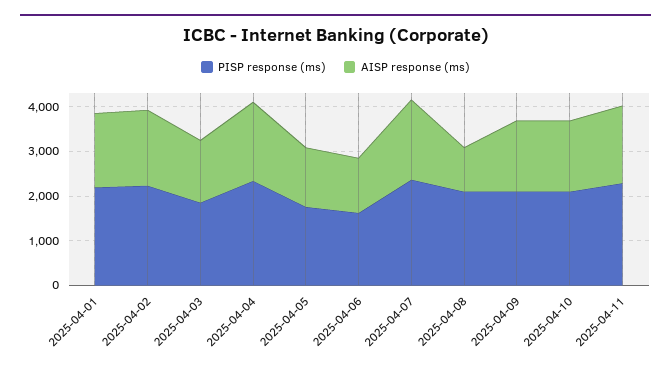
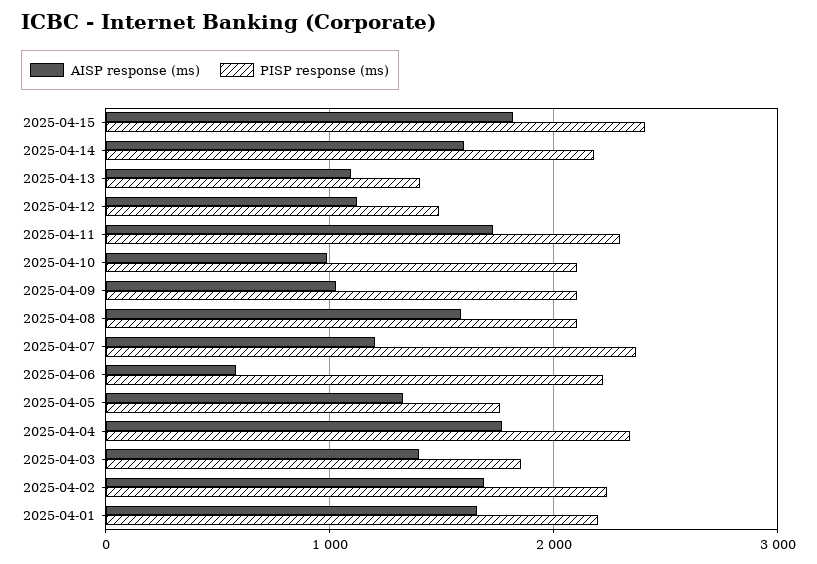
PISP response (ms), 2025-04-06: 1600 -> 2200
AISP response (ms), 2025-04-06: 1200 -> 600
AISP response (ms), 2025-04-07: 1800 -> 1200
AISP response (ms), 2025-04-08: 1000 -> 1600
AISP response (ms), 2025-04-09: 1600 -> 1000
AISP response (ms), 2025-04-10: 1600 -> 1000
AISP response (ms), 2025-04-15: none -> 1800
PISP response (ms), 2025-04-15: none -> 2400
AISP response (ms), 2025-04-14: none -> 1600
PISP response (ms), 2025-04-14: none -> 2200
AISP response (ms), 2025-04-13: none -> 1100
PISP response (ms), 2025-04-13: none -> 1400
AISP response (ms), 2025-04-12: none -> 1100
PISP response (ms), 2025-04-12: none -> 1500

